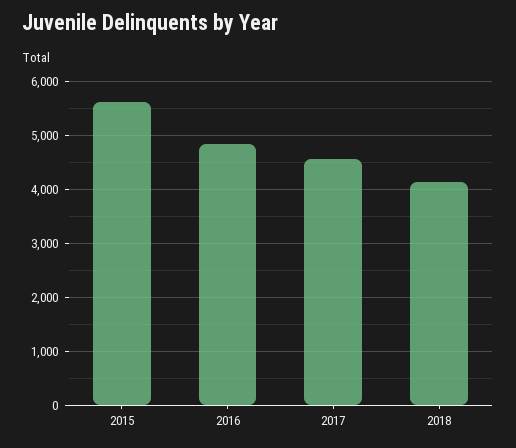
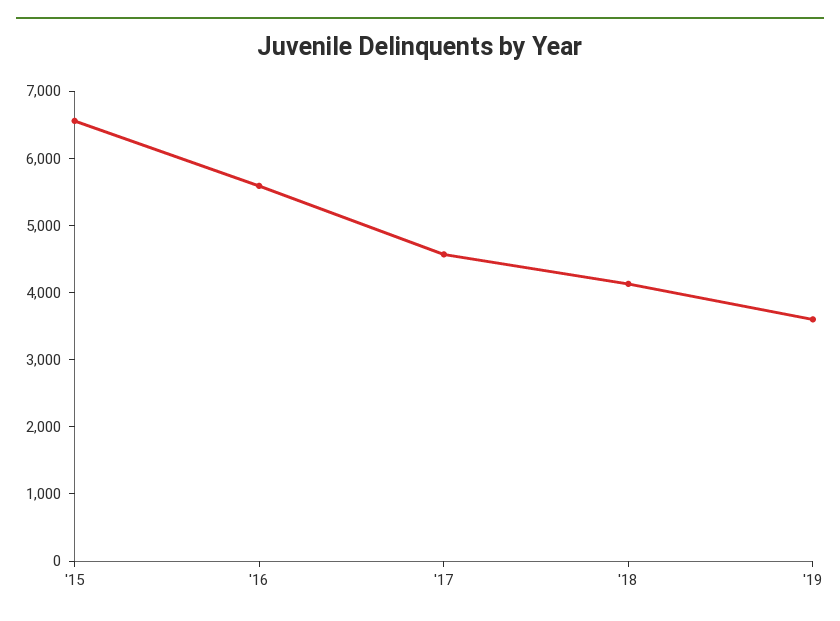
2015: 5600 -> 6600
2016: 4800 -> 5600
'19: none -> 3600

